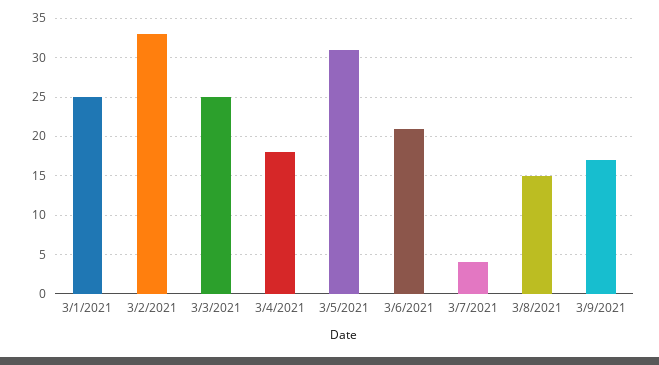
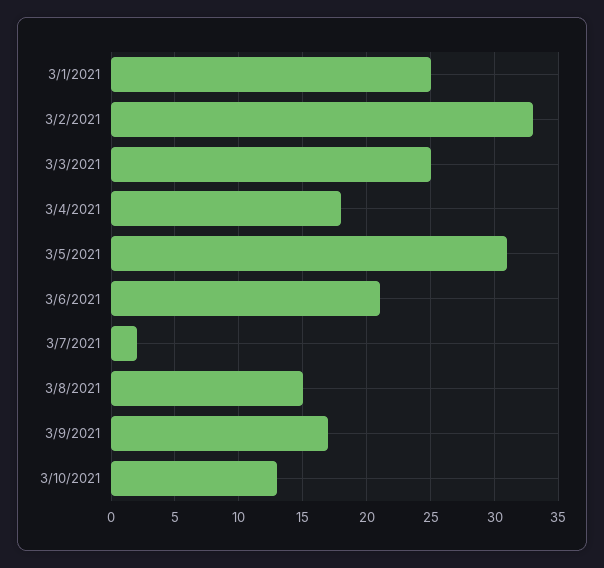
3/7/2021: 4 -> 2
3/10/2021: none -> 13

